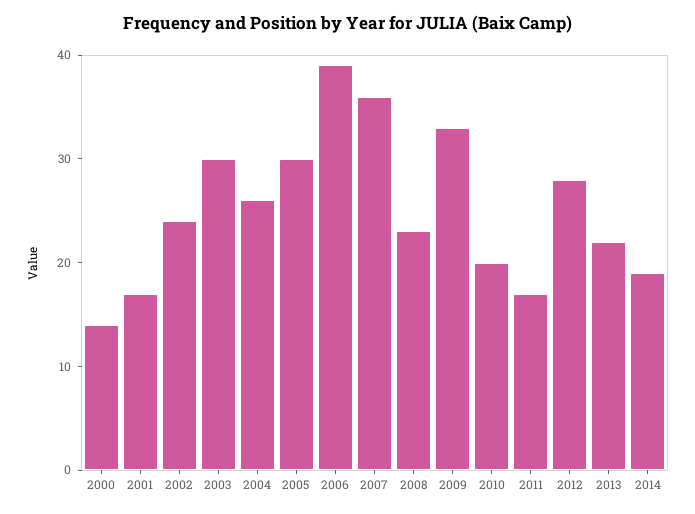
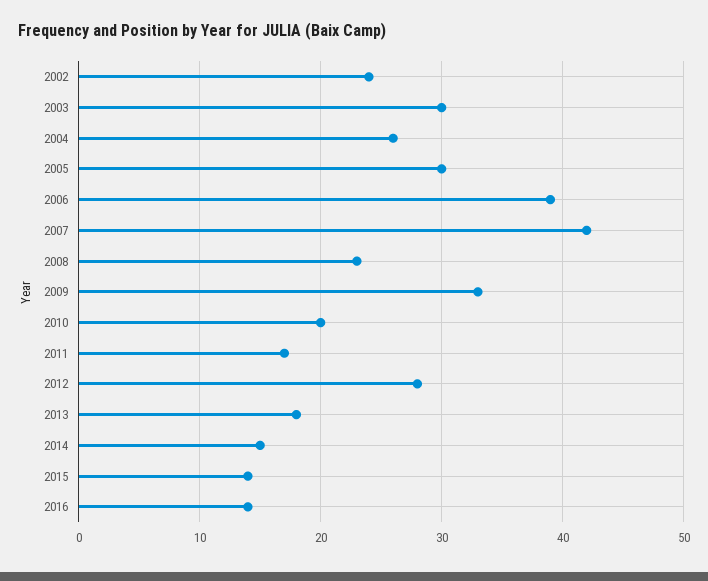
2000: 14 -> none
2001: 17 -> none
2007: 36 -> 42
2013: 22 -> 18
2014: 19 -> 15
2015: none -> 14
2016: none -> 14

